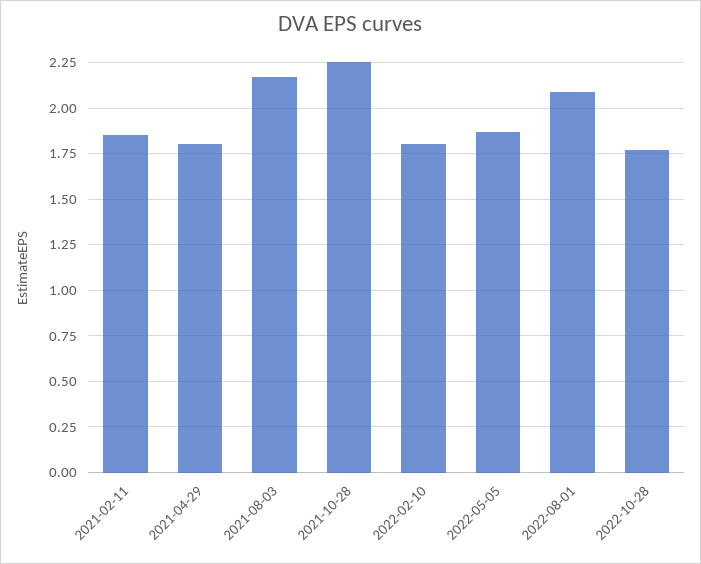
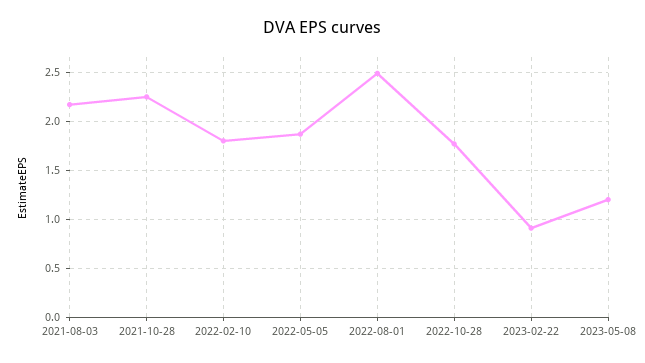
2021-02-11: 1.85 -> none
2021-04-29: 1.8 -> none
2022-08-01: 2.1 -> 2.5
2023-02-22: none -> 0.9
2023-05-08: none -> 1.2

